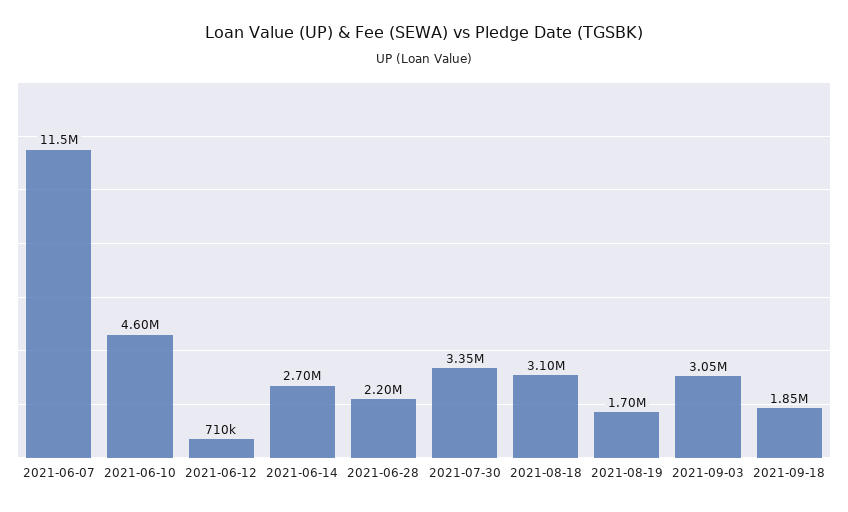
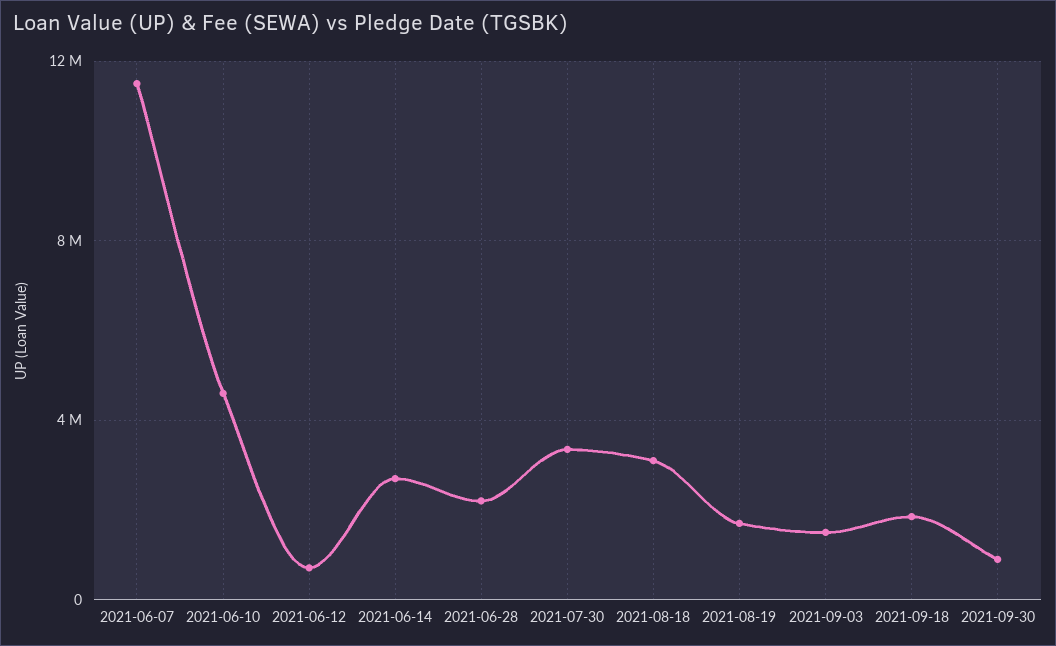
2021-09-03: 3050000 -> 1500000
2021-09-30: none -> 1000000

